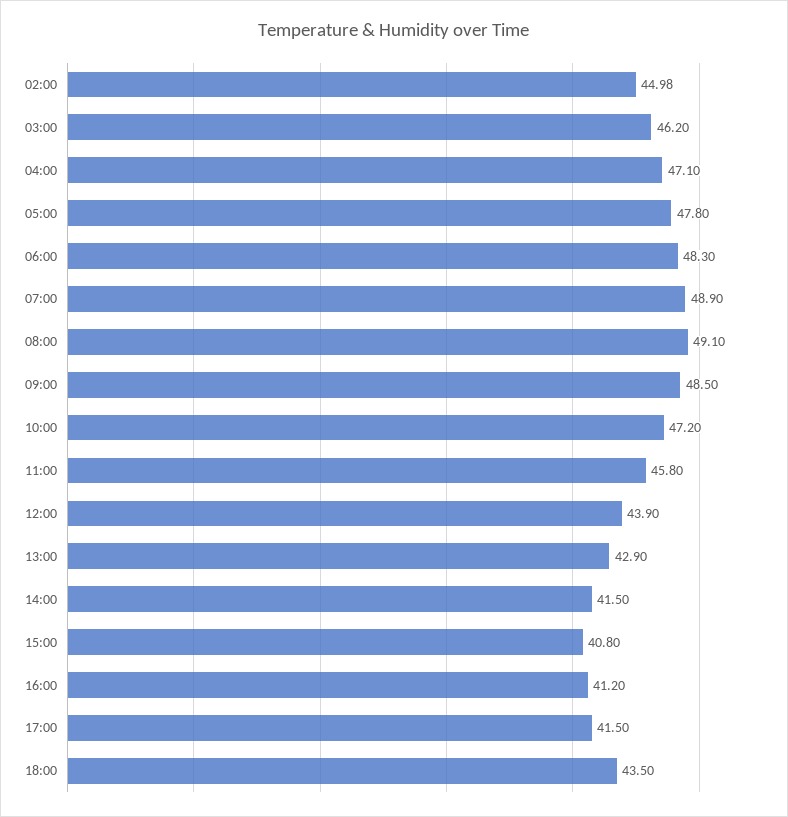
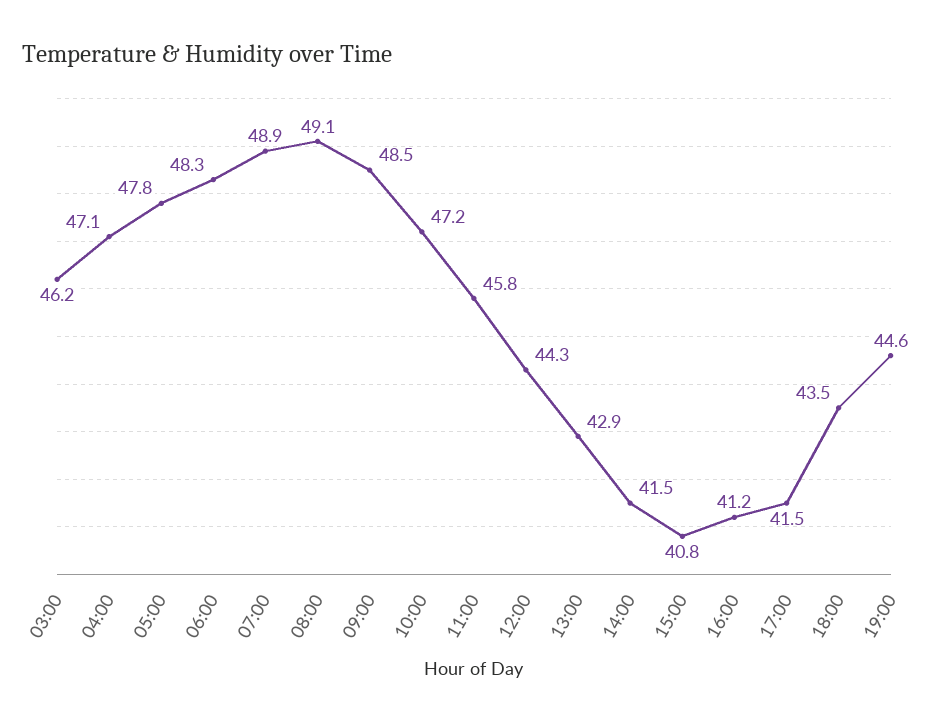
02:00: 44.98 -> none
12:00: 43.9 -> 44.3
19:00: none -> 44.6

